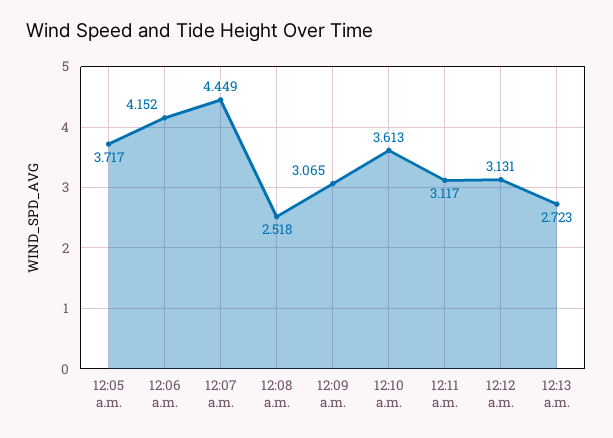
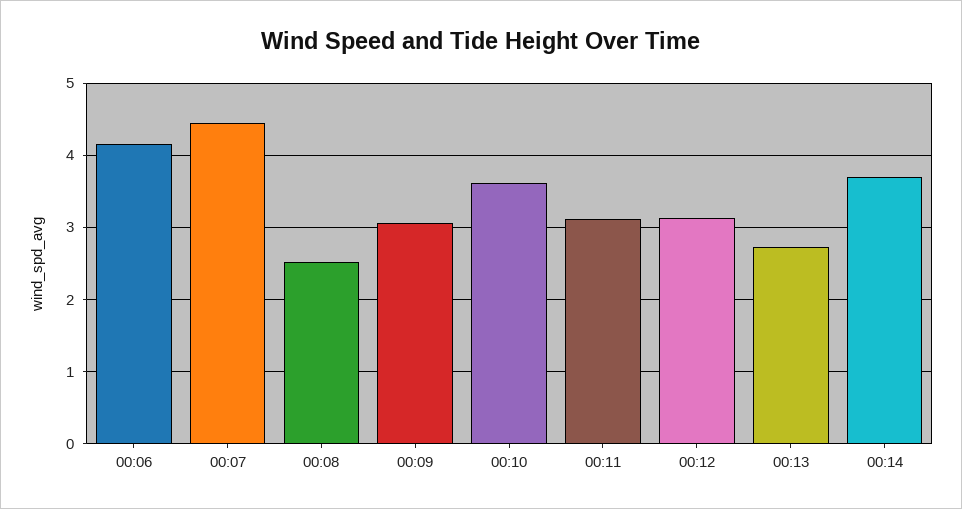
12:05 a.m.: 3.717 -> none
00:14: none -> 3.7

